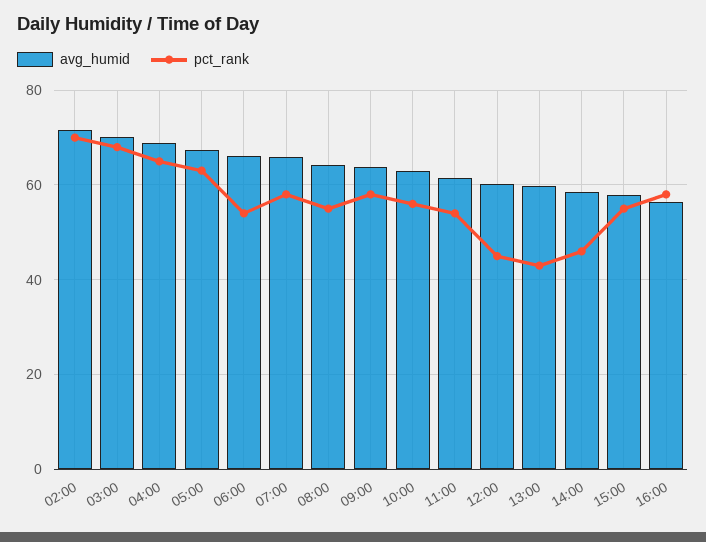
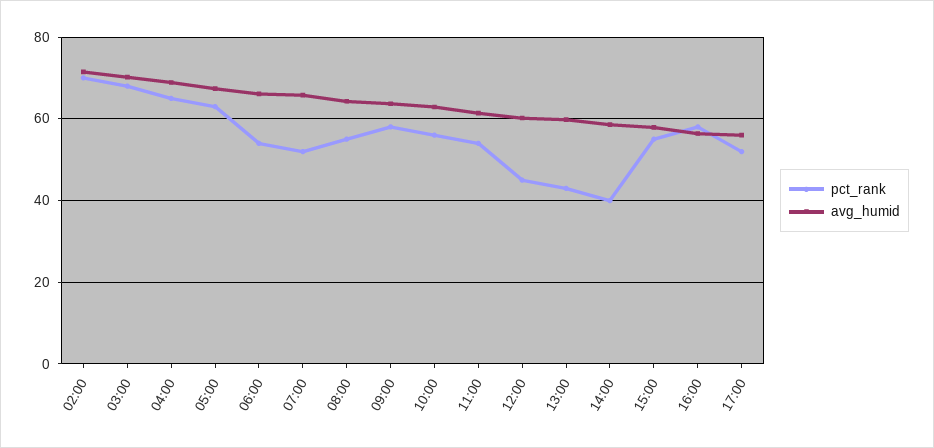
pct_rank, 07:00: 58 -> 52
pct_rank, 14:00: 46 -> 40
pct_rank, 17:00: none -> 52
avg_humid, 17:00: none -> 56

